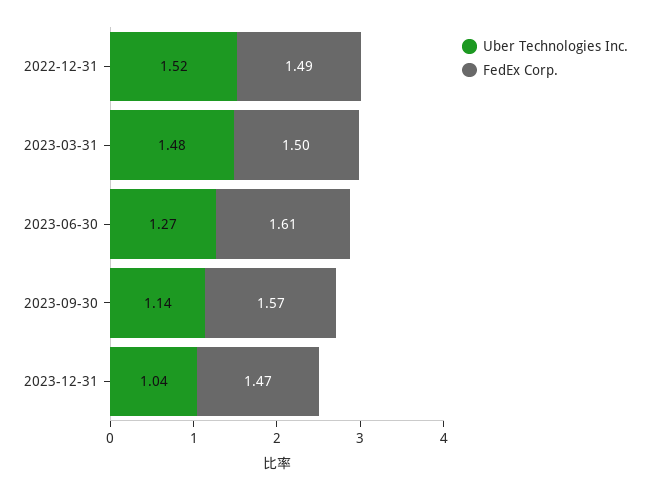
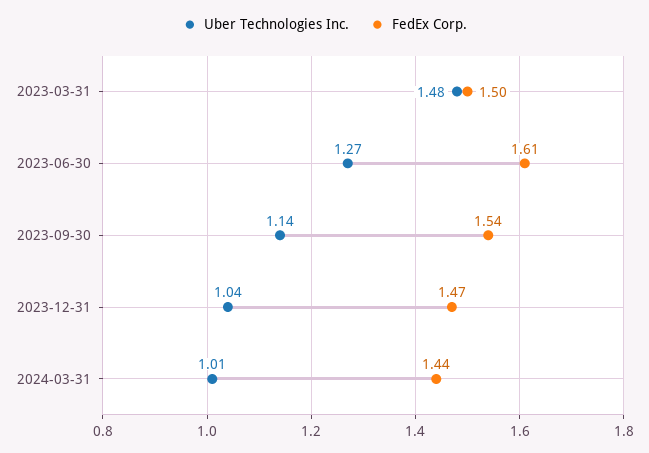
Uber Technologies Inc., 2022-12-31: 1.52 -> none
FedEx Corp., 2022-12-31: 1.49 -> none
FedEx Corp., 2023-09-30: 1.57 -> 1.54
Uber Technologies Inc., 2024-03-31: none -> 1.01
FedEx Corp., 2024-03-31: none -> 1.44

